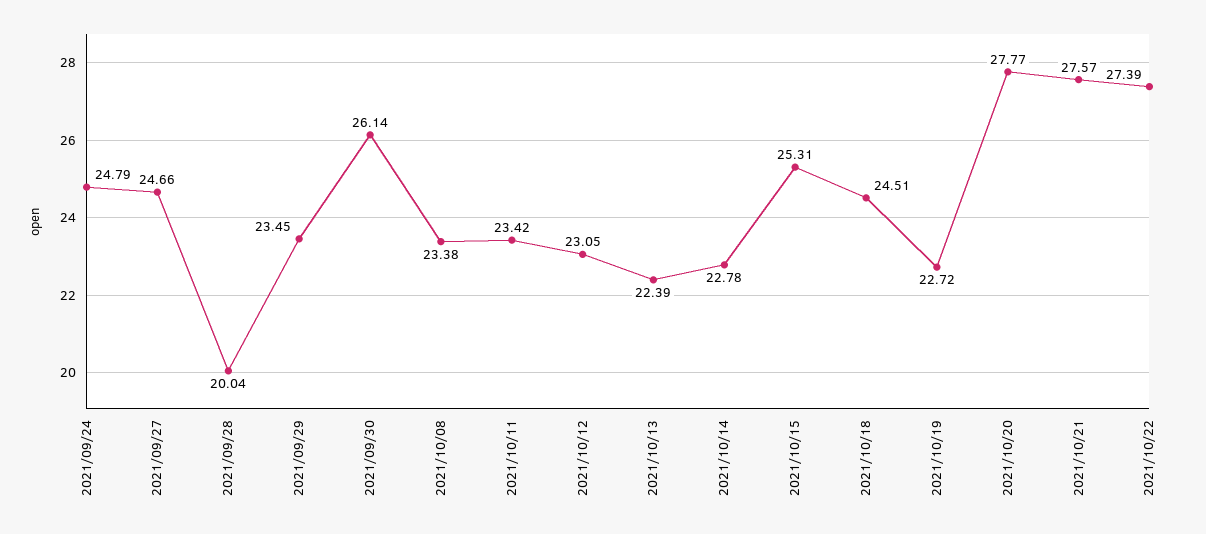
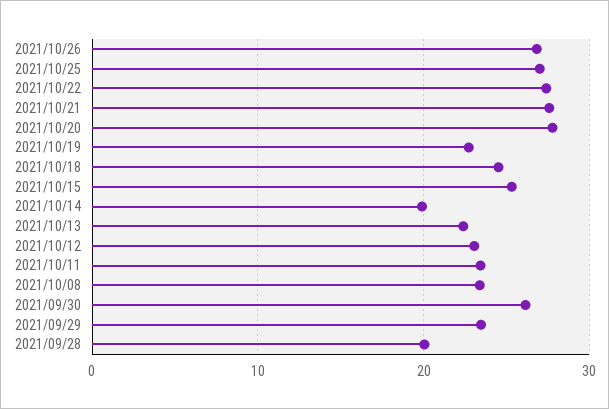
2021/09/24: 24.79 -> none
2021/09/27: 24.66 -> none
2021/10/14: 22.78 -> 20
2021/10/26: none -> 27
2021/10/25: none -> 27

